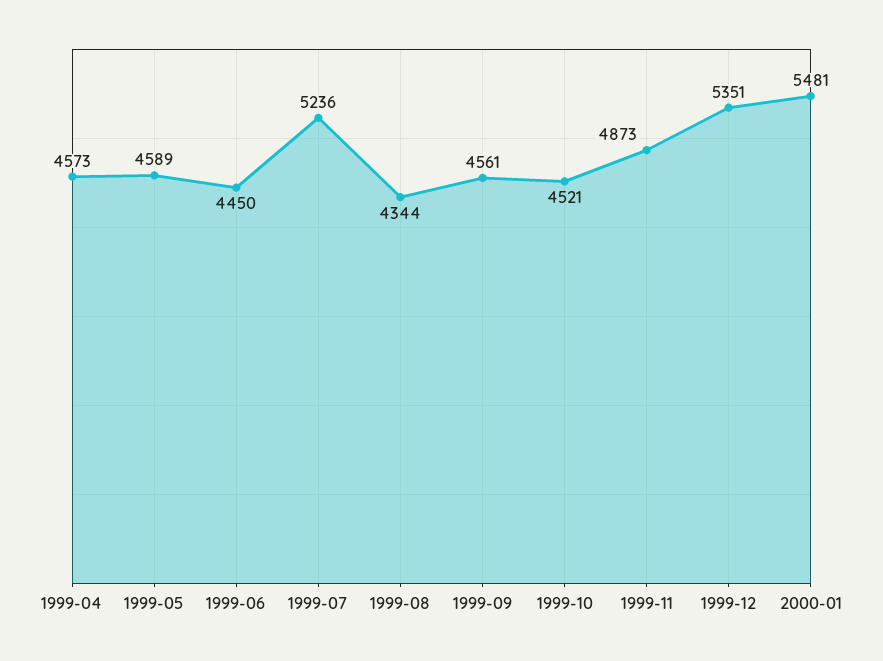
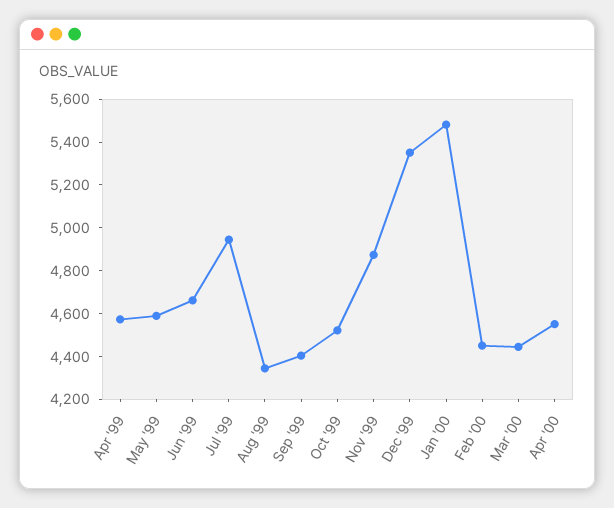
1999-06: 4450 -> 4650
1999-07: 5236 -> 4950
1999-09: 4561 -> 4400
Feb '00: none -> 4450
Mar '00: none -> 4450
Apr '00: none -> 4550

